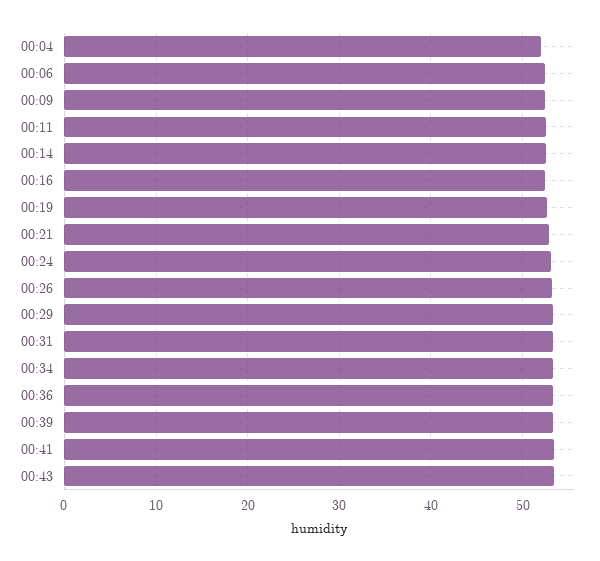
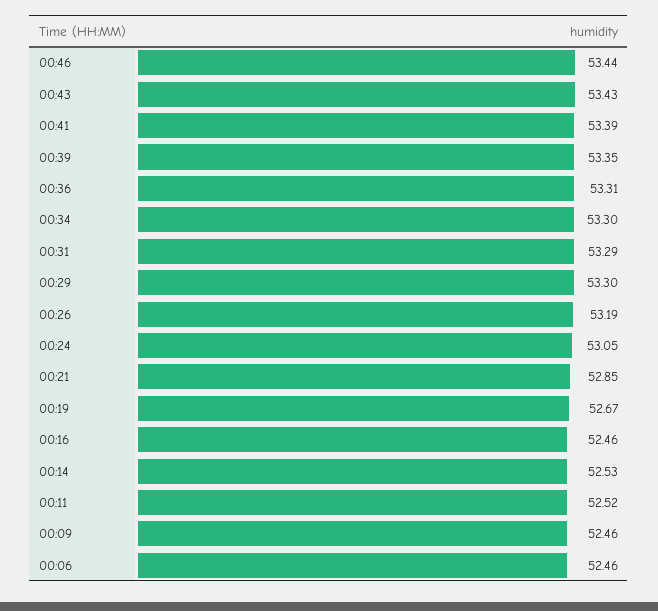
00:04: 52 -> none
00:46: none -> 53.44

